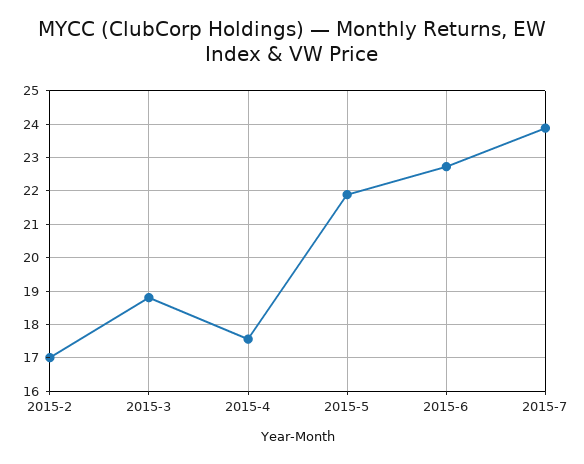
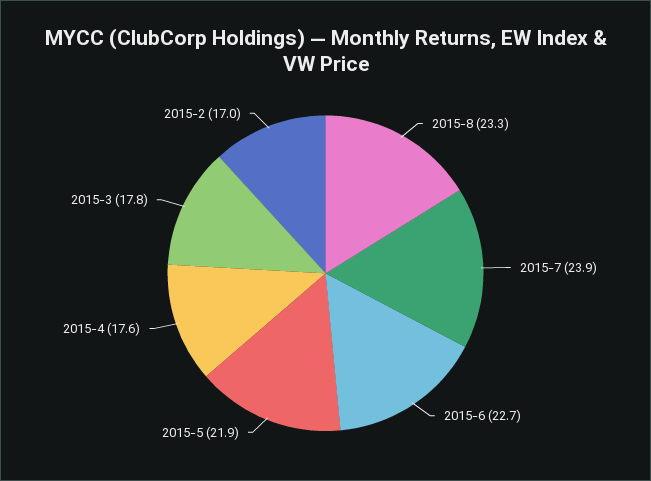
2015-3: 18.8 -> 17.8
2015-8: none -> 23.3

